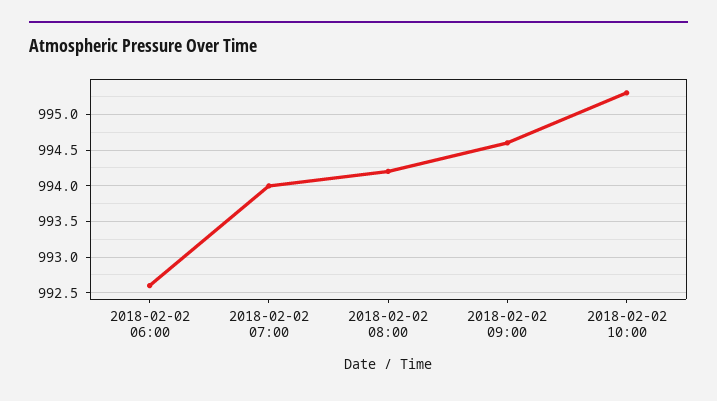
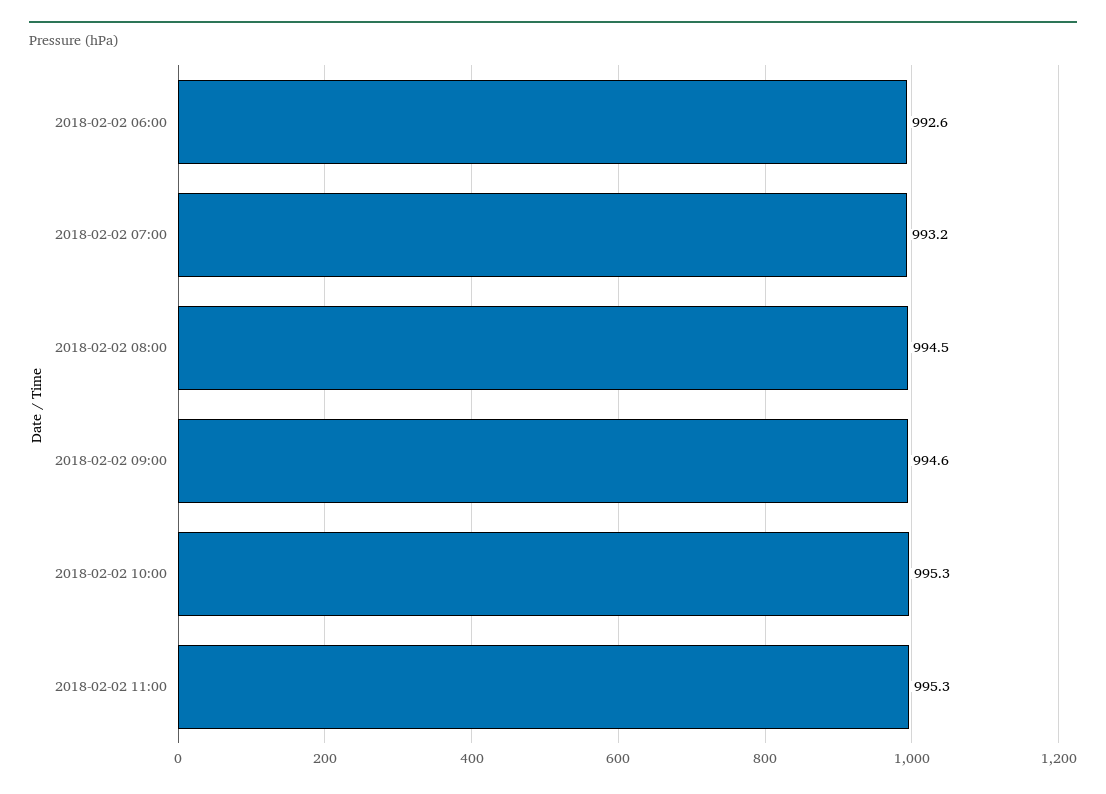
2018-02-02 07:00: 994 -> 993.2
2018-02-02 08:00: 994.2 -> 994.5
2018-02-02 11:00: none -> 995.3

